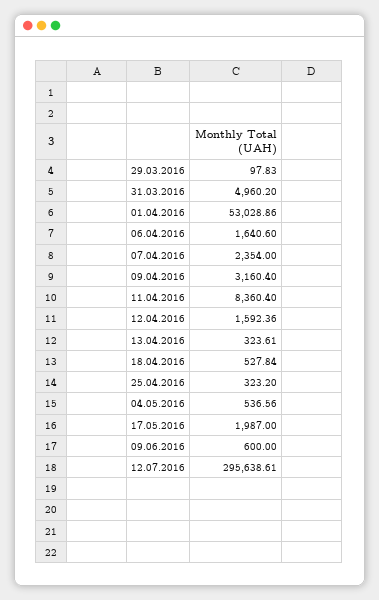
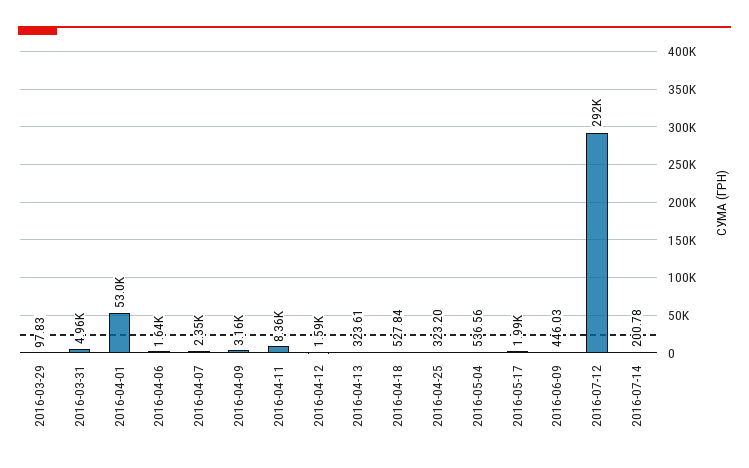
09.06.2016: 600 -> 446.03
12.07.2016: 295638.61 -> 292000
2016-07-14: none -> 200.78

